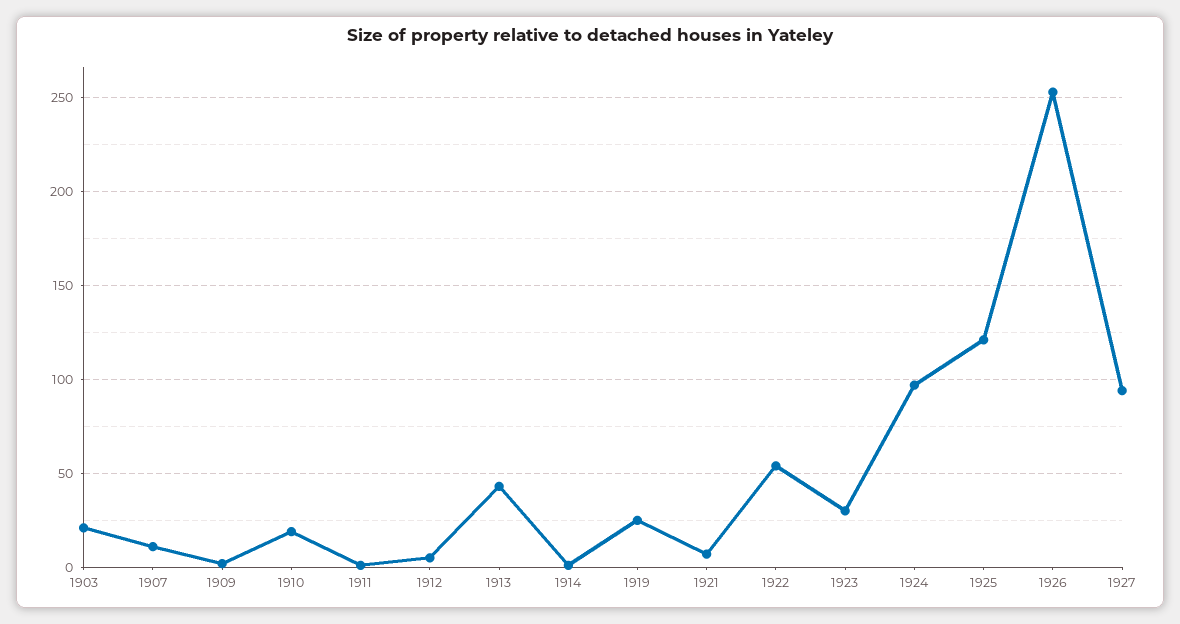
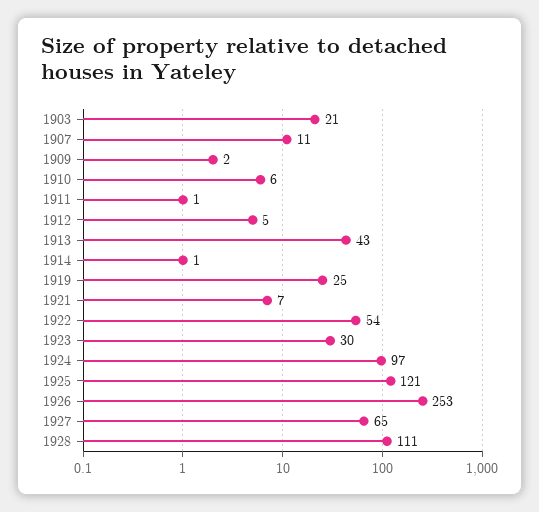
1910: 20 -> 6
1927: 95 -> 65
1928: none -> 111

